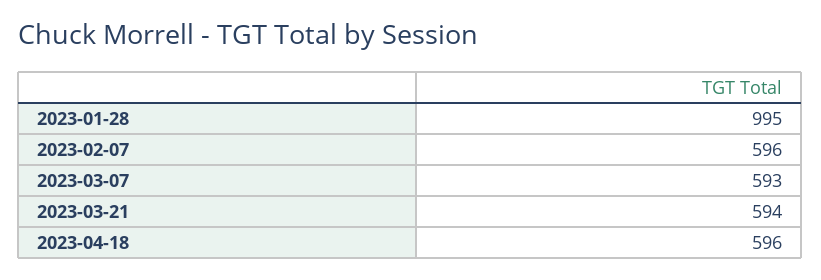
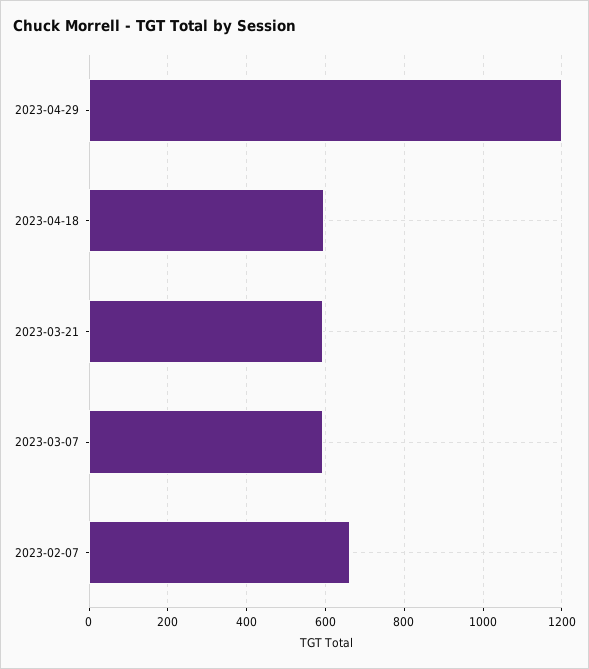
2023-01-28: 995 -> none
2023-02-07: 596 -> 660
2023-04-29: none -> 1200

